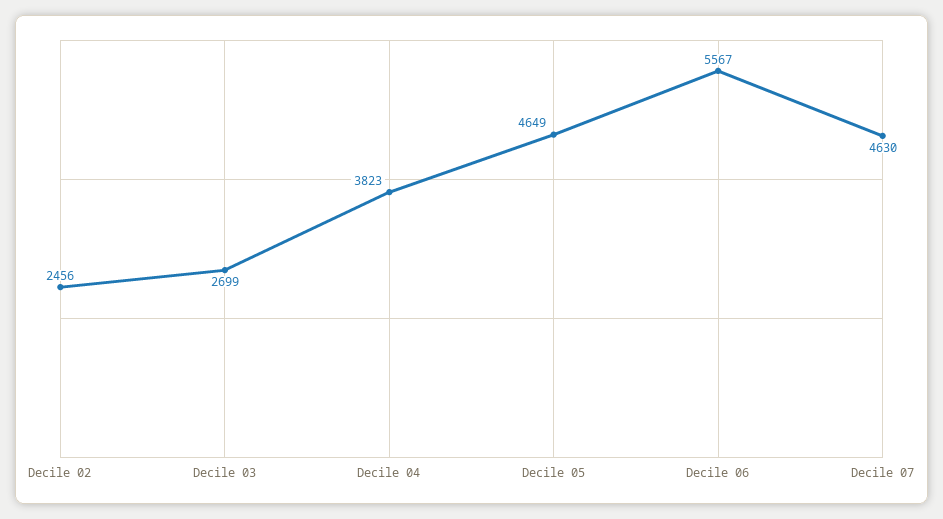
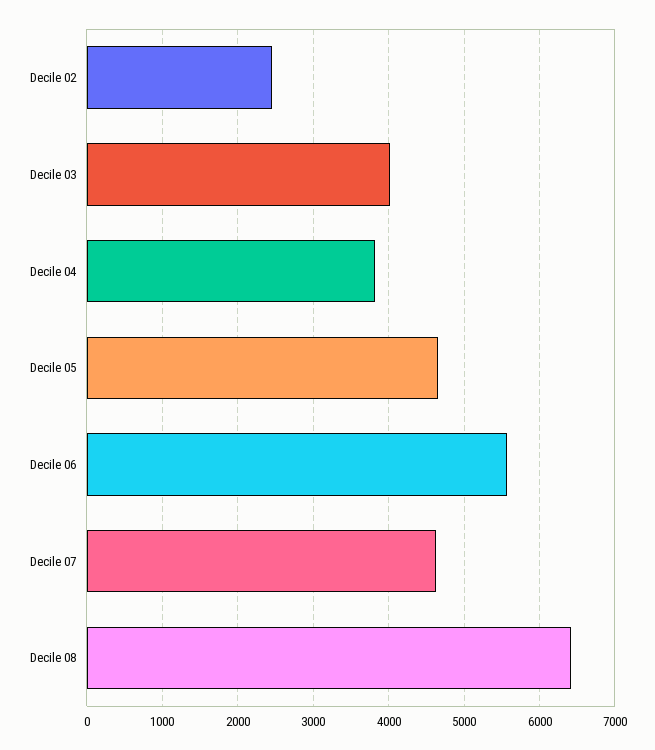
Decile 03: 2699 -> 4000
Decile 08: none -> 6400

